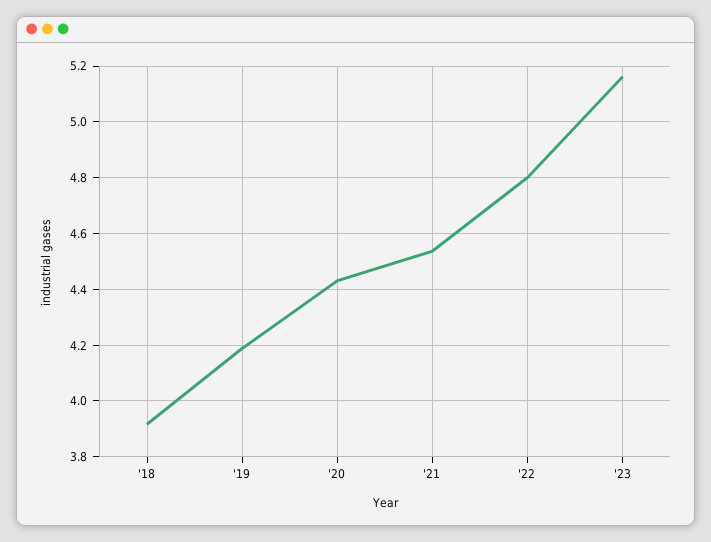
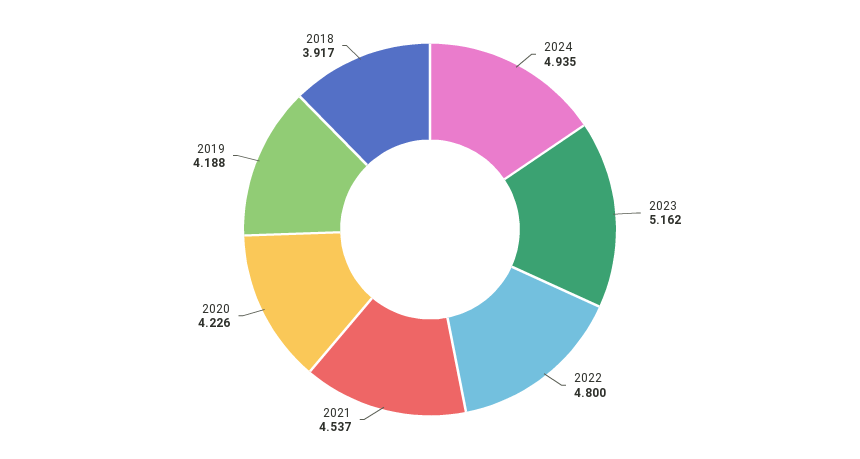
'20: 4.425 -> 4.226
2024: none -> 4.935

